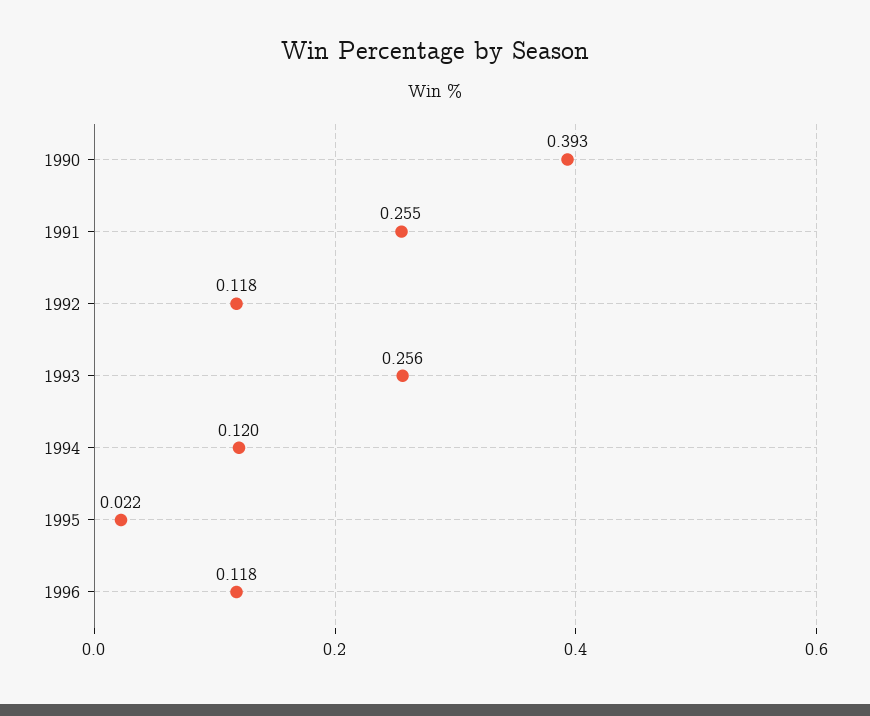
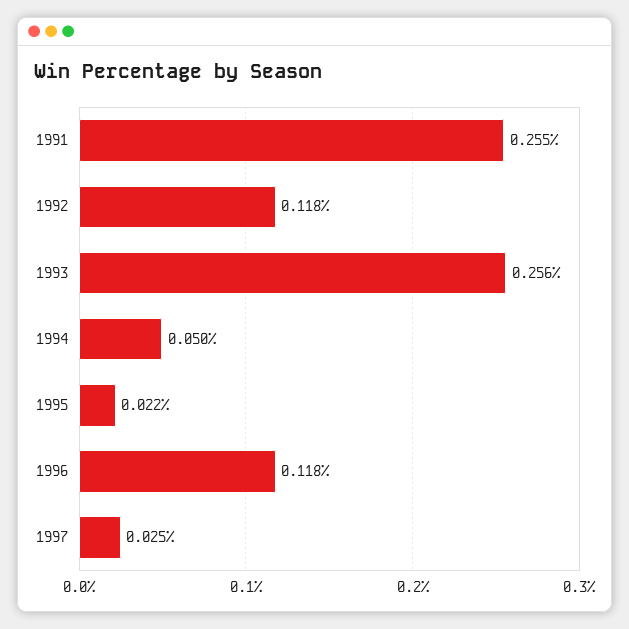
1990: 0.393 -> none
1994: 0.12 -> 0.05
1997: none -> 0.025

